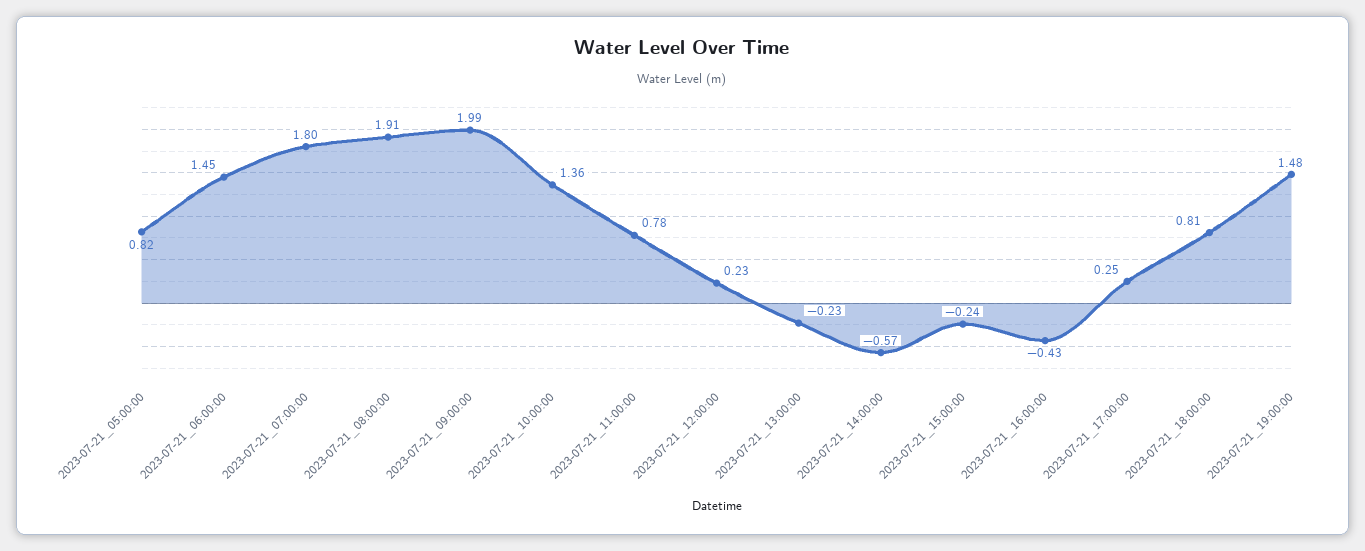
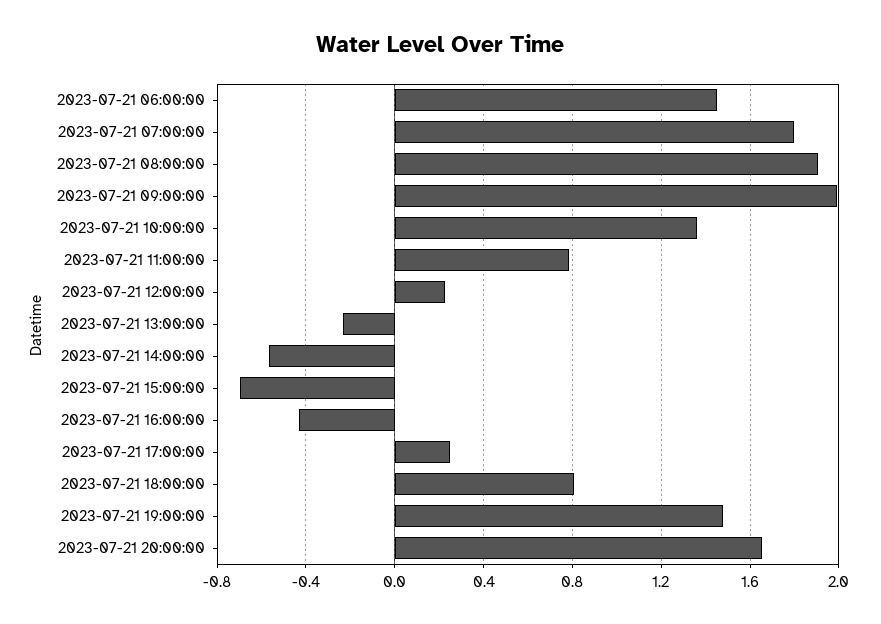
2023-07-21_05:00:00: 0.82 -> none
2023-07-21_15:00:00: -0.24 -> -0.7
2023-07-21 20:00:00: none -> 1.65

